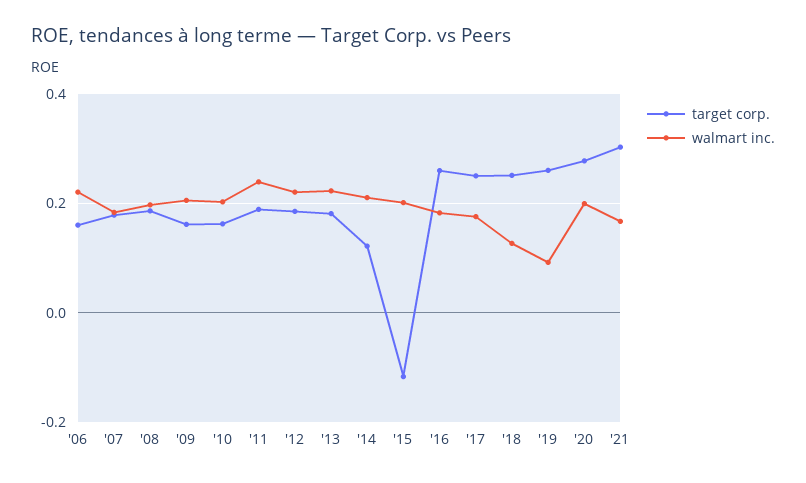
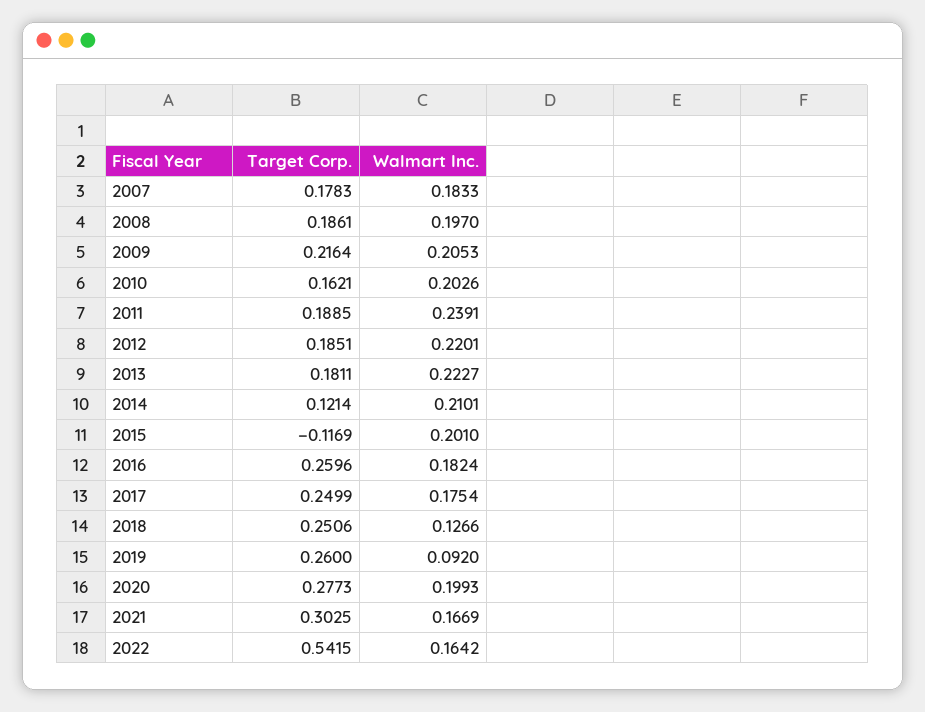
target corp., '06: 0.16 -> none
walmart inc., '06: 0.22 -> none
target corp., '09: 0.16 -> 0.2164
target corp., 2022: none -> 0.5415
walmart inc., 2022: none -> 0.1642

